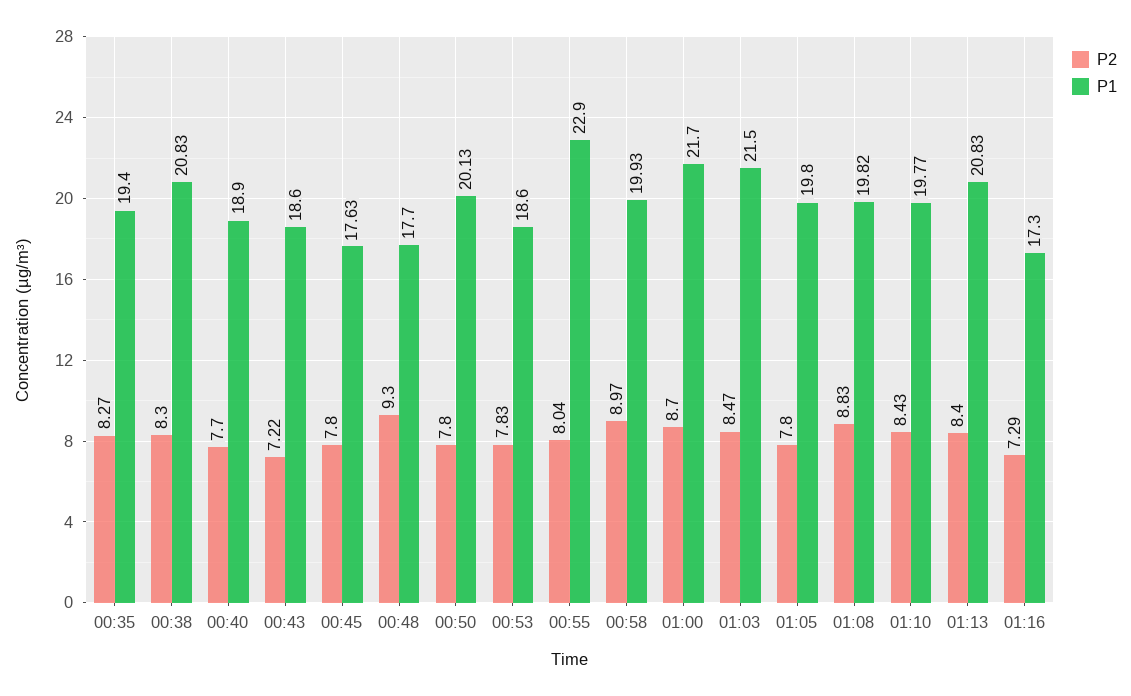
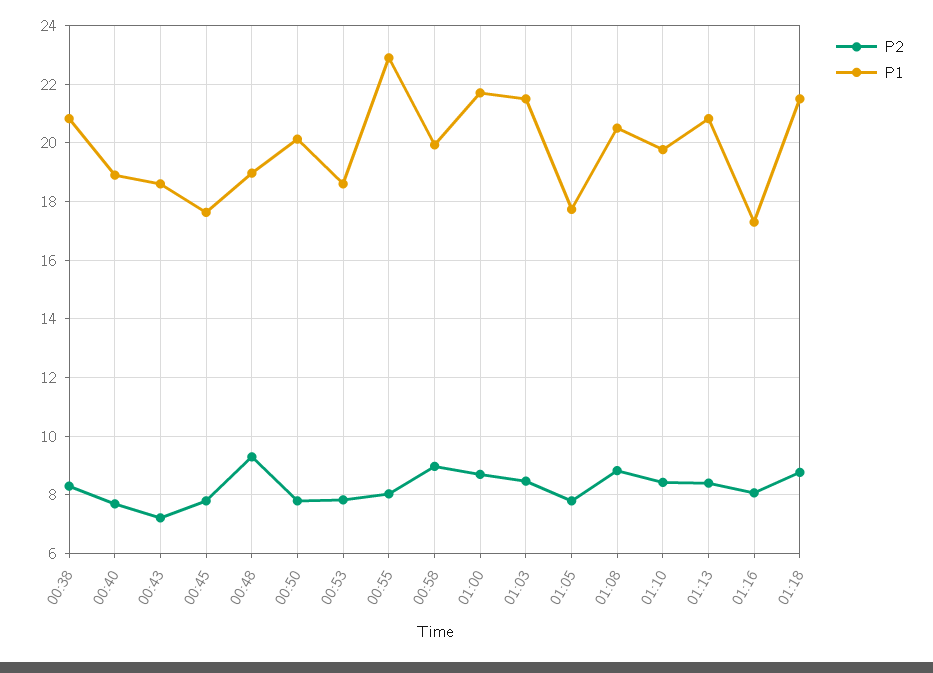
P2, 00:35: 8.27 -> none
P1, 00:35: 19.4 -> none
P1, 00:48: 17.7 -> 19
P1, 01:05: 19.8 -> 17.75
P1, 01:08: 19.82 -> 20.5
P2, 01:16: 7.29 -> 8
P2, 01:18: none -> 8.75
P1, 01:18: none -> 21.5

